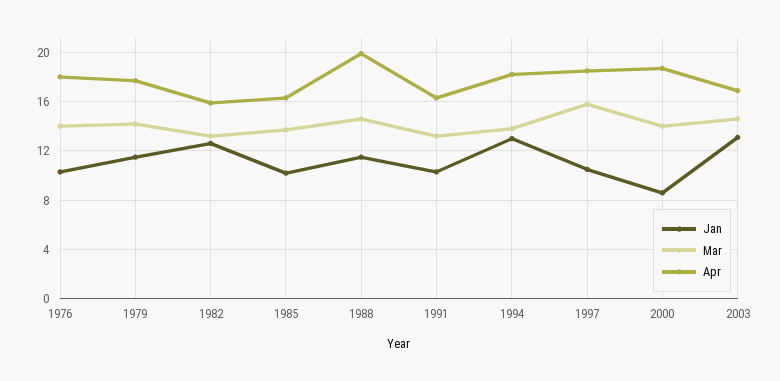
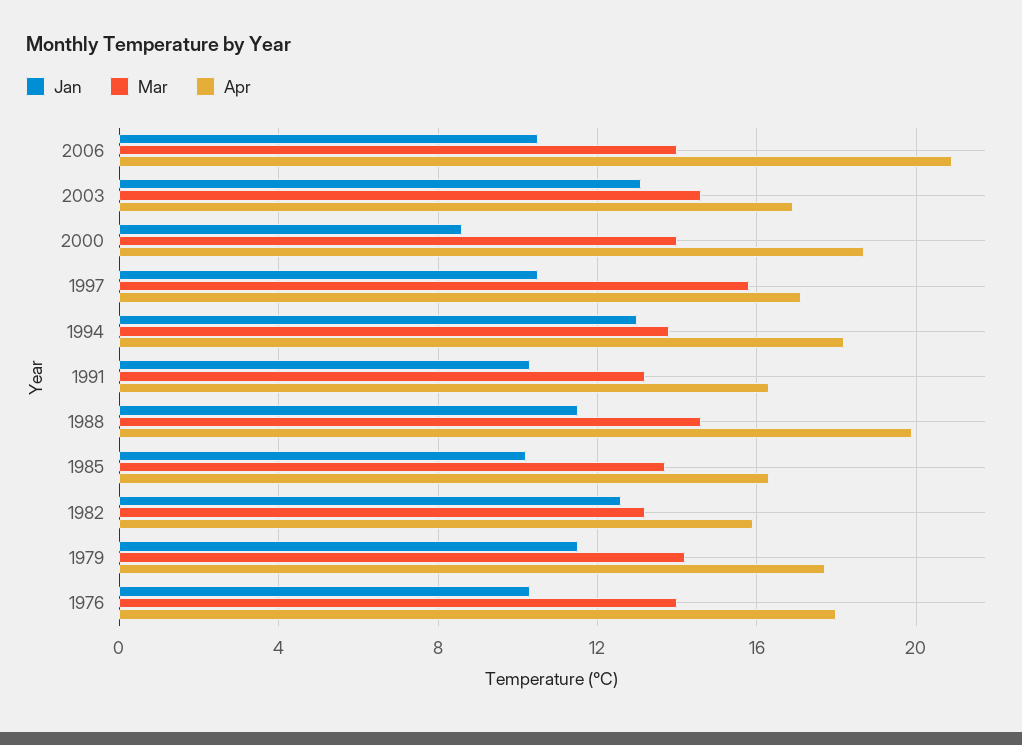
Apr, 1997: 18.5 -> 17
Jan, 2006: none -> 10.5
Mar, 2006: none -> 14
Apr, 2006: none -> 21

